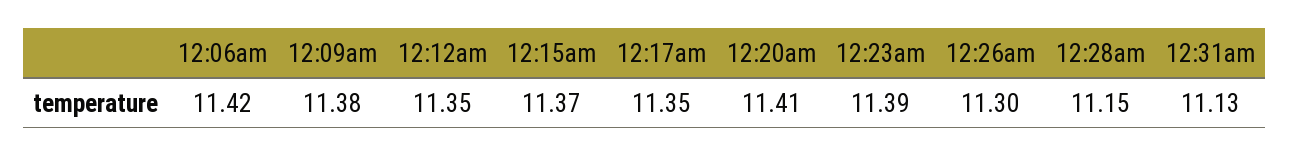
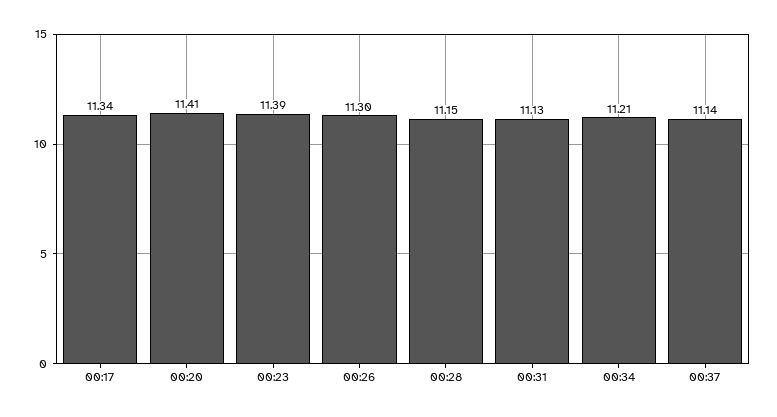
12:06am: 11.42 -> none
12:09am: 11.38 -> none
12:12am: 11.35 -> none
12:15am: 11.37 -> none
12:17am: 11.35 -> 11.34
00:34: none -> 11.21
00:37: none -> 11.14

